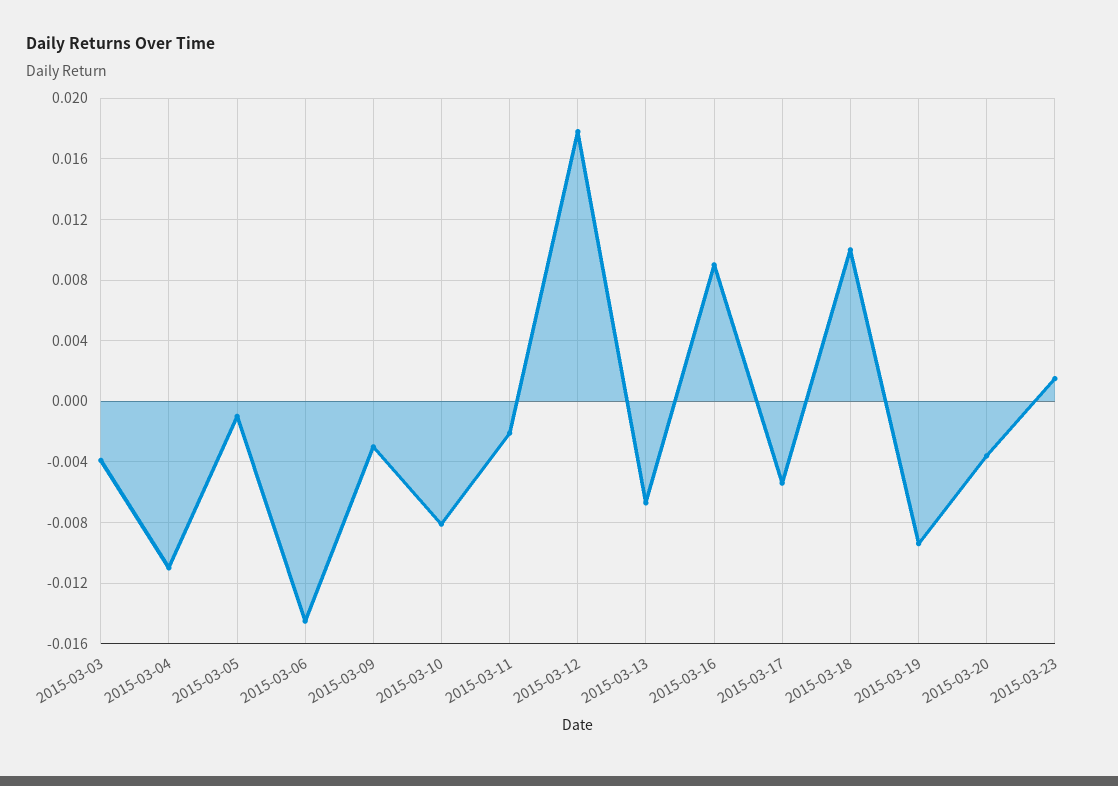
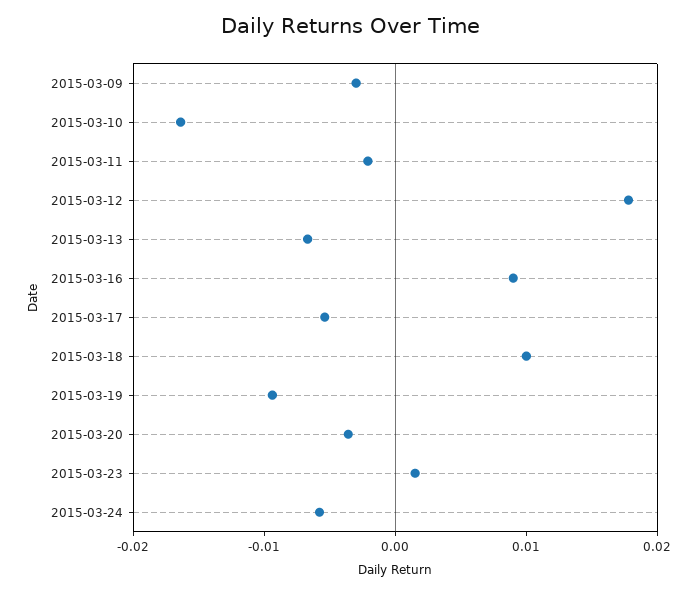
2015-03-03: -0.004 -> none
2015-03-04: -0.011 -> none
2015-03-05: -0.001 -> none
2015-03-06: -0.0145 -> none
2015-03-10: -0.008 -> -0.016
2015-03-24: none -> -0.006

